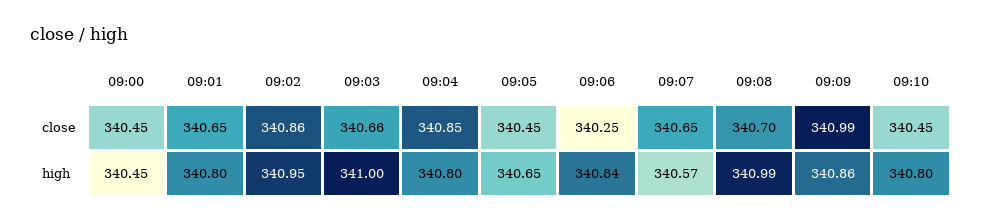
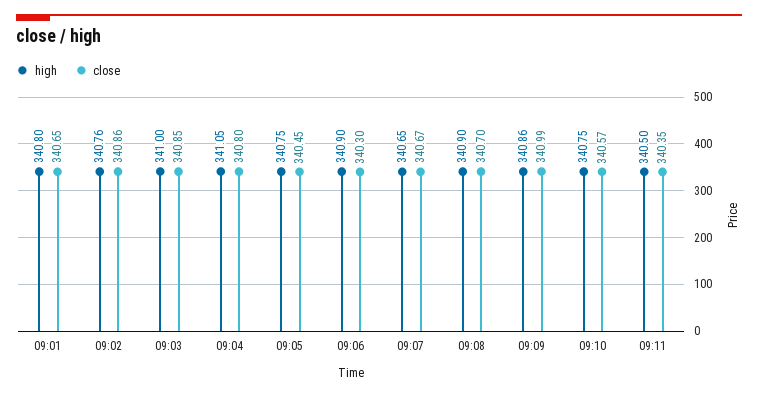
close, 09:00: 340.45 -> none
close, 09:03: 340.66 -> 340.85
close, 09:04: 340.85 -> 340.8
close, 09:06: 340.25 -> 340.3
close, 09:07: 340.65 -> 340.67
close, 09:10: 340.45 -> 340.57
high, 09:00: 340.45 -> none
high, 09:02: 340.95 -> 340.76
high, 09:04: 340.8 -> 341.05
high, 09:05: 340.65 -> 340.75
high, 09:06: 340.84 -> 340.9
high, 09:07: 340.57 -> 340.65
high, 09:08: 340.99 -> 340.9
high, 09:10: 340.8 -> 340.75
high, 09:11: none -> 340.5
close, 09:11: none -> 340.35

